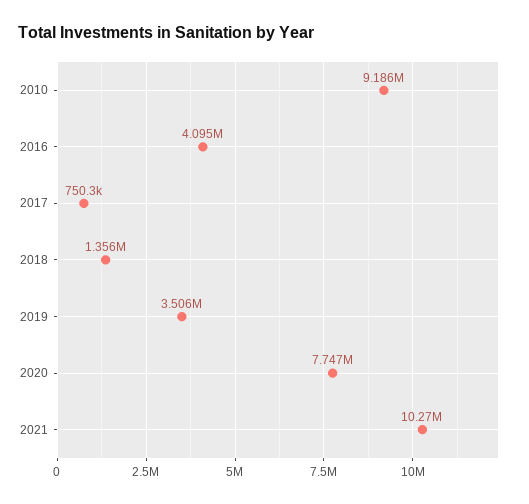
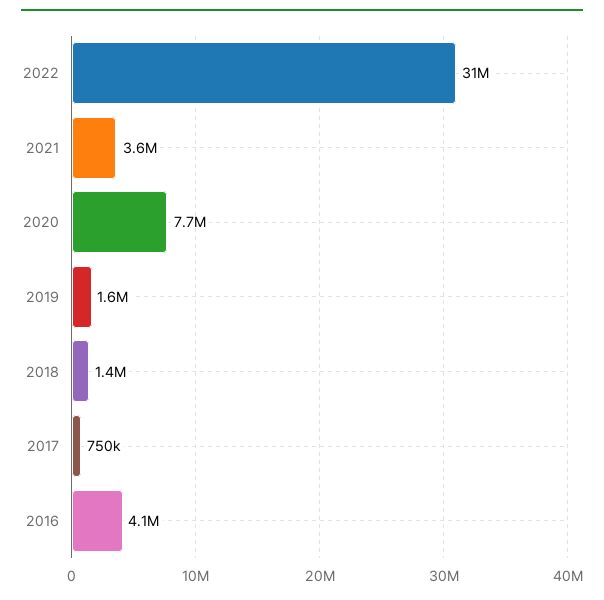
2010: 9186000 -> none
2019: 3506000 -> 1600000
2021: 10270000 -> 3600000
2022: none -> 31000000

